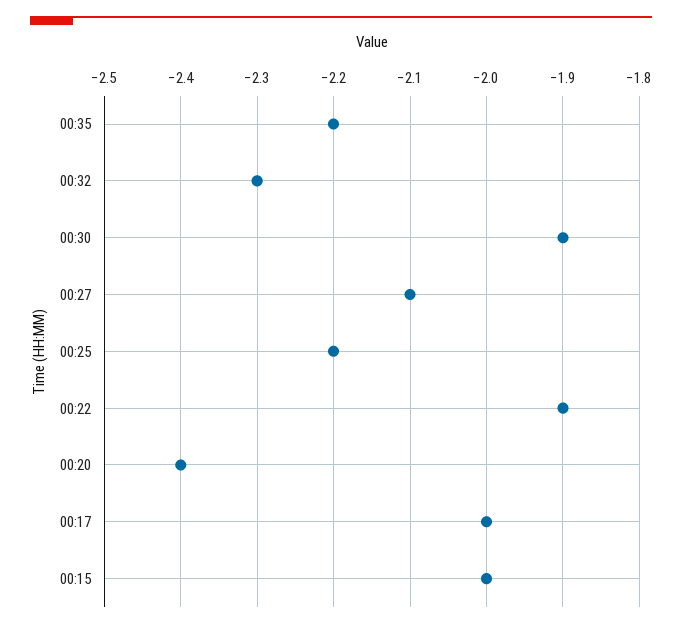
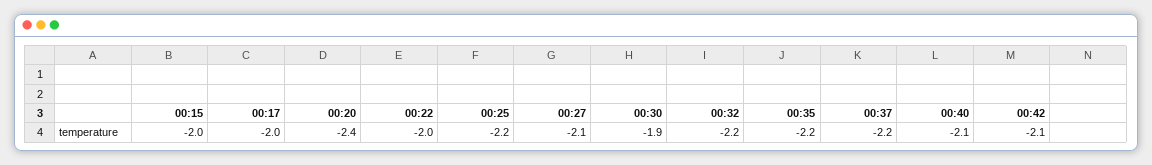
00:32: -2.3 -> -2.2
00:22: -1.9 -> -2
00:37: none -> -2.2
00:40: none -> -2.1
00:42: none -> -2.1

